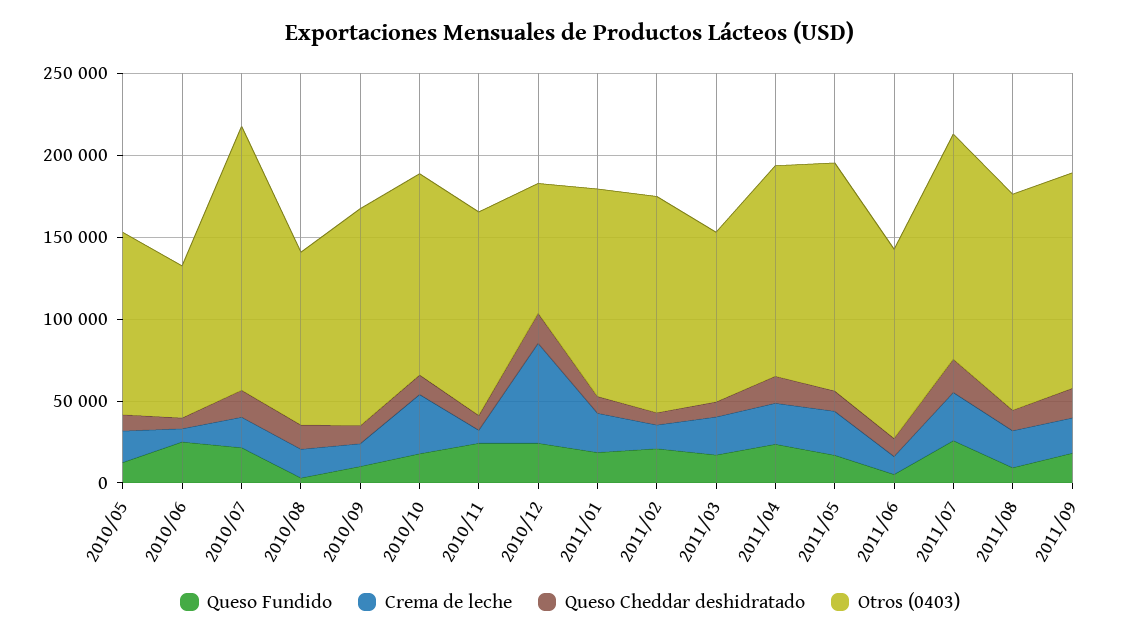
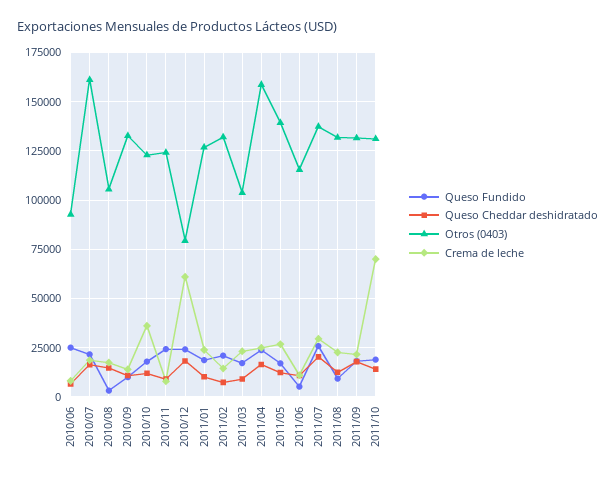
Queso Fundido, 2010/05: 10000 -> none
Crema de leche, 2010/05: 20000 -> none
Queso Cheddar deshidratado, 2010/05: 10000 -> none
Otros (0403), 2010/05: 110000 -> none
Otros (0403), 2011/04: 130000 -> 160000
Queso Fundido, 2011/10: none -> 20000
Queso Cheddar deshidratado, 2011/10: none -> 15000
Otros (0403), 2011/10: none -> 130000
Crema de leche, 2011/10: none -> 70000

